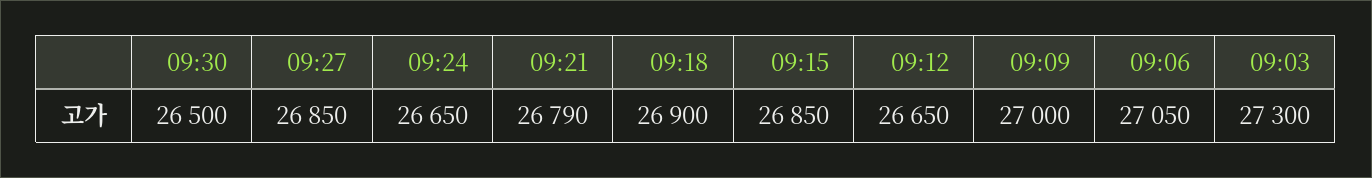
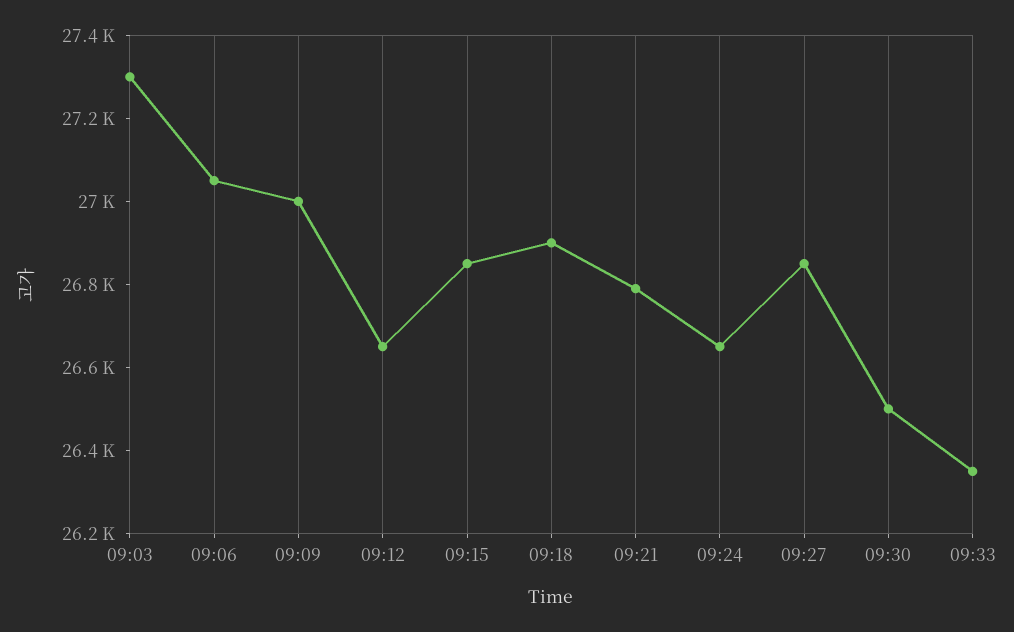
09:33: none -> 26350

